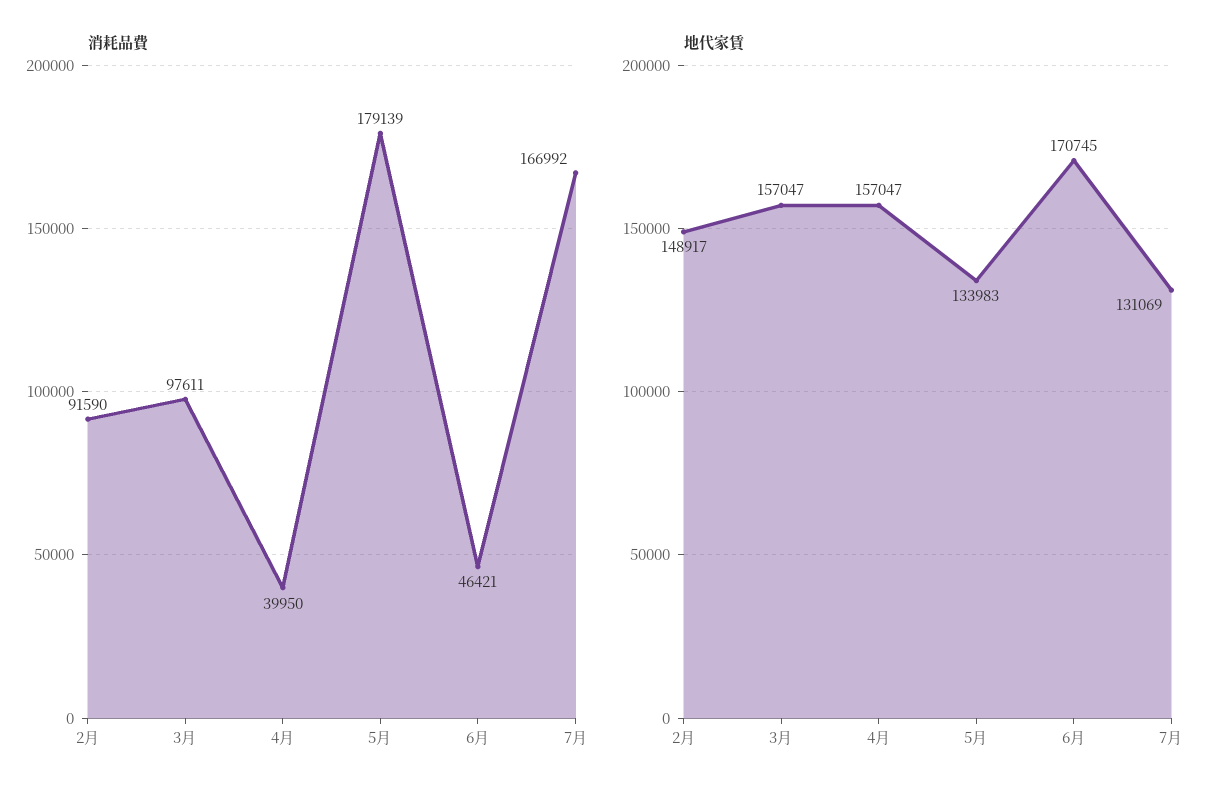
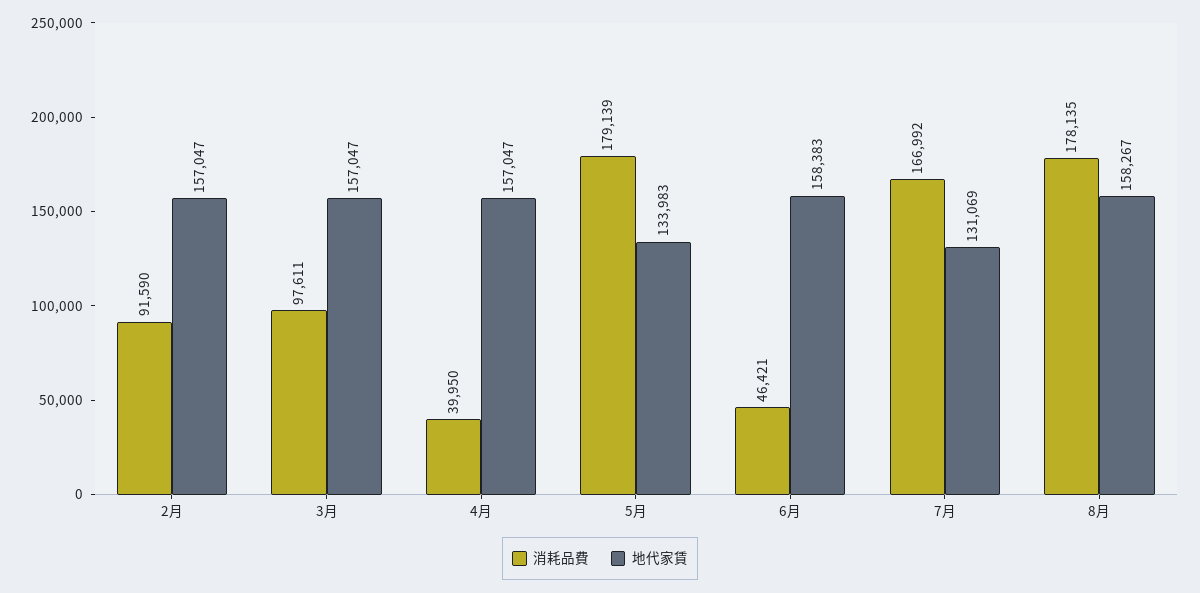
地代家賃, 2月: 148917 -> 157047
地代家賃, 6月: 170745 -> 158383
消耗品費, 8月: none -> 178135
地代家賃, 8月: none -> 158267

